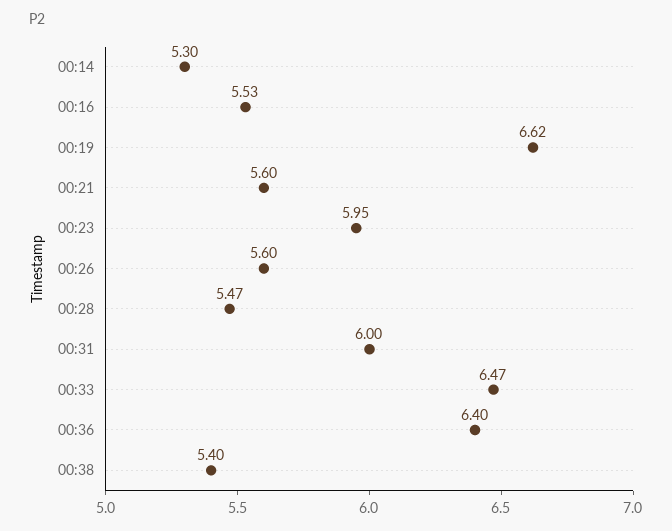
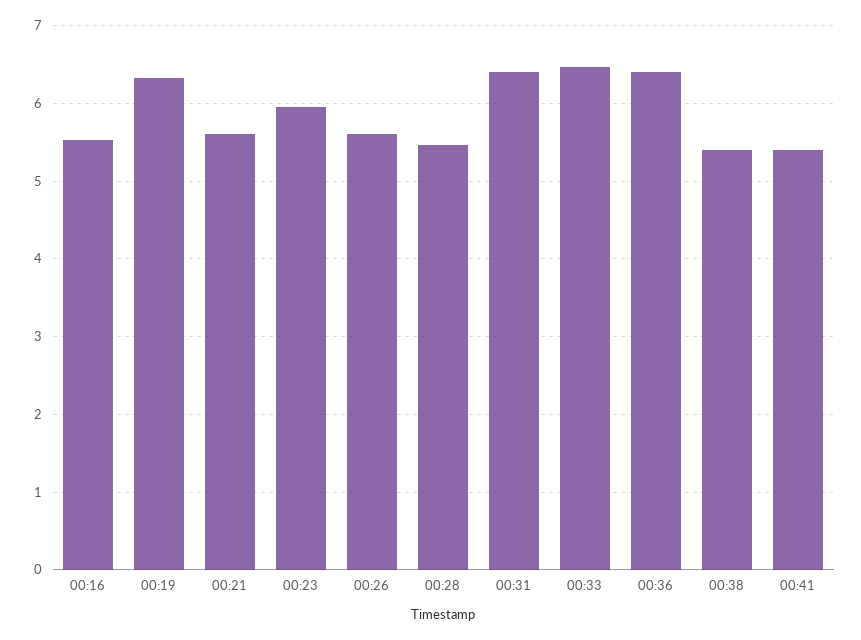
00:14: 5.3 -> none
00:19: 6.62 -> 6.3
00:31: 6 -> 6.4
00:41: none -> 5.4

